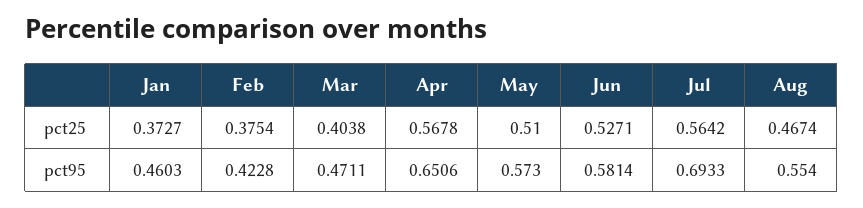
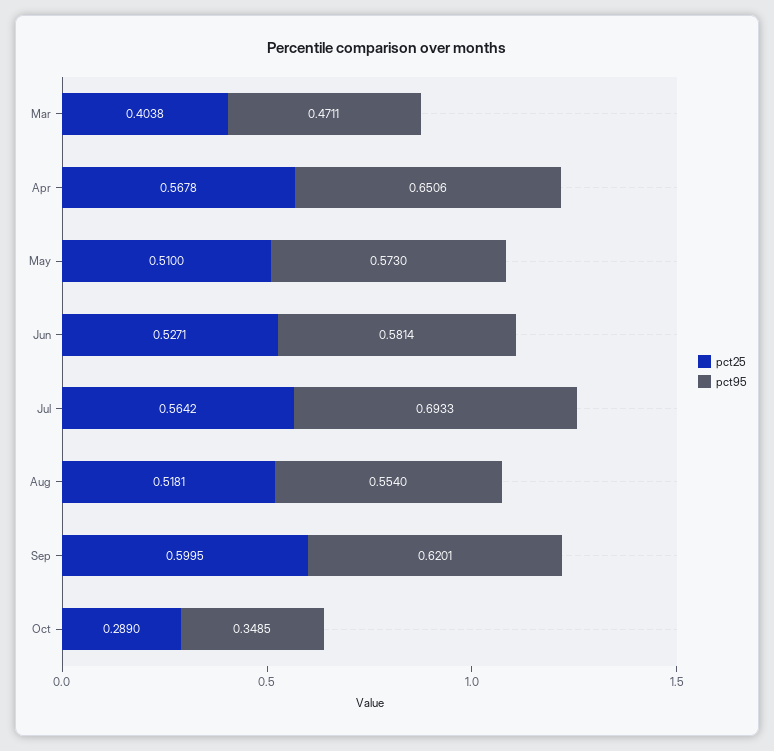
pct25, Jan: 0.3727 -> none
pct25, Feb: 0.3754 -> none
pct25, Aug: 0.4674 -> 0.5181
pct95, Jan: 0.4603 -> none
pct95, Feb: 0.4228 -> none
pct25, Sep: none -> 0.5995
pct95, Sep: none -> 0.6201
pct25, Oct: none -> 0.289
pct95, Oct: none -> 0.3485

